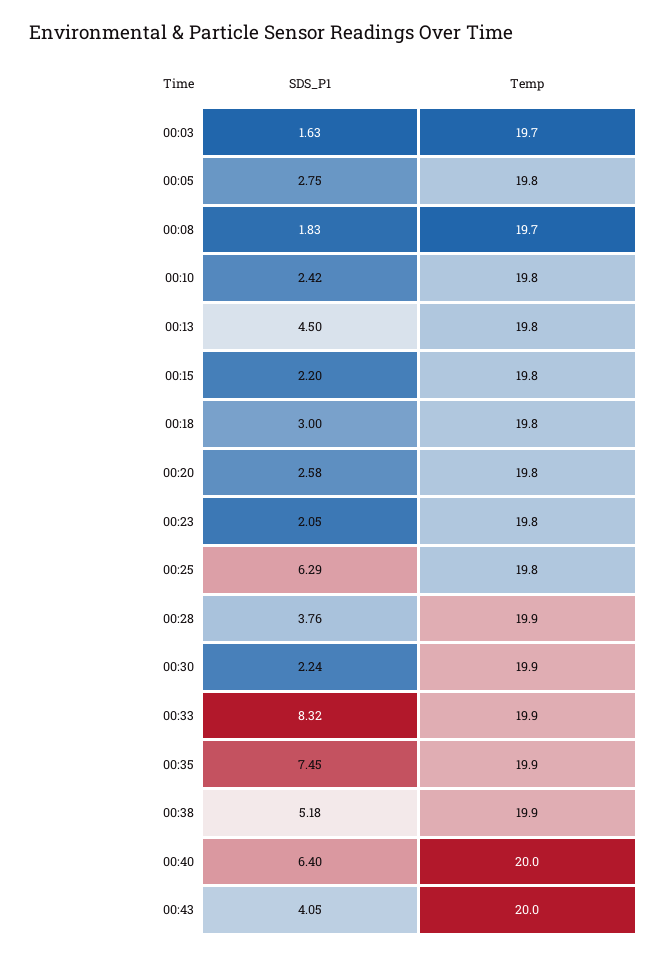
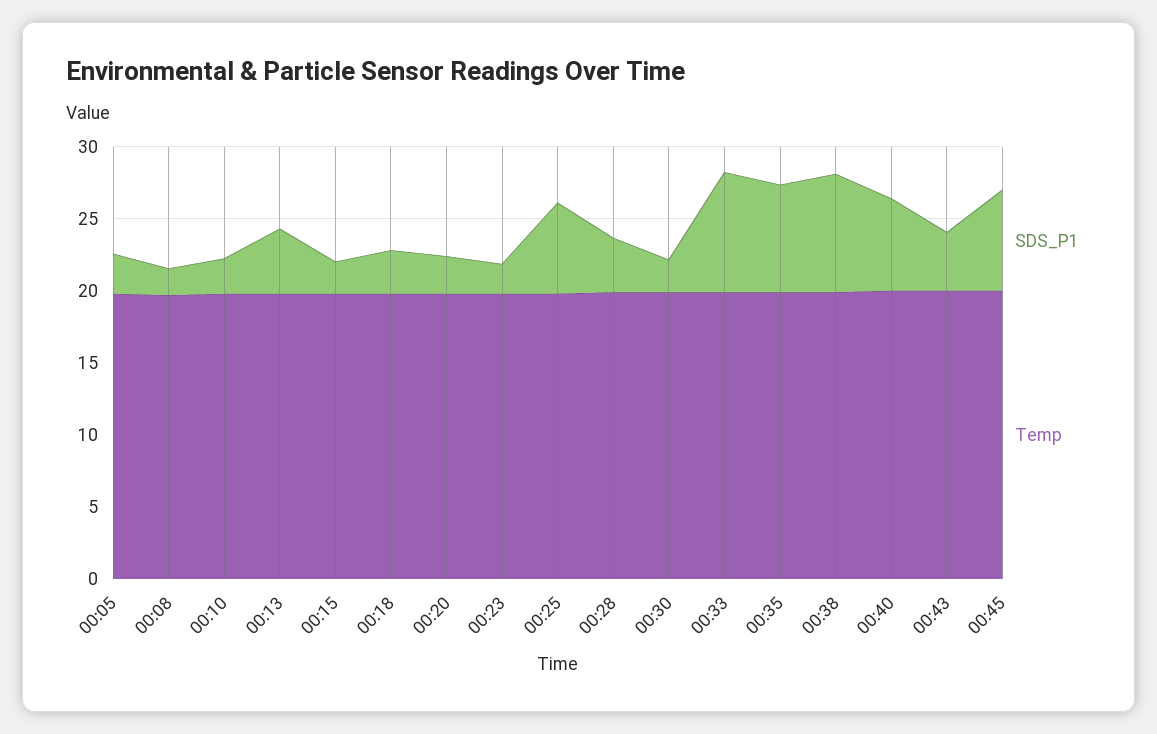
SDS_P1, 00:03: 1.63 -> none
Temp, 00:03: 19.7 -> none
SDS_P1, 00:38: 5.18 -> 8
SDS_P1, 00:45: none -> 7
Temp, 00:45: none -> 20

